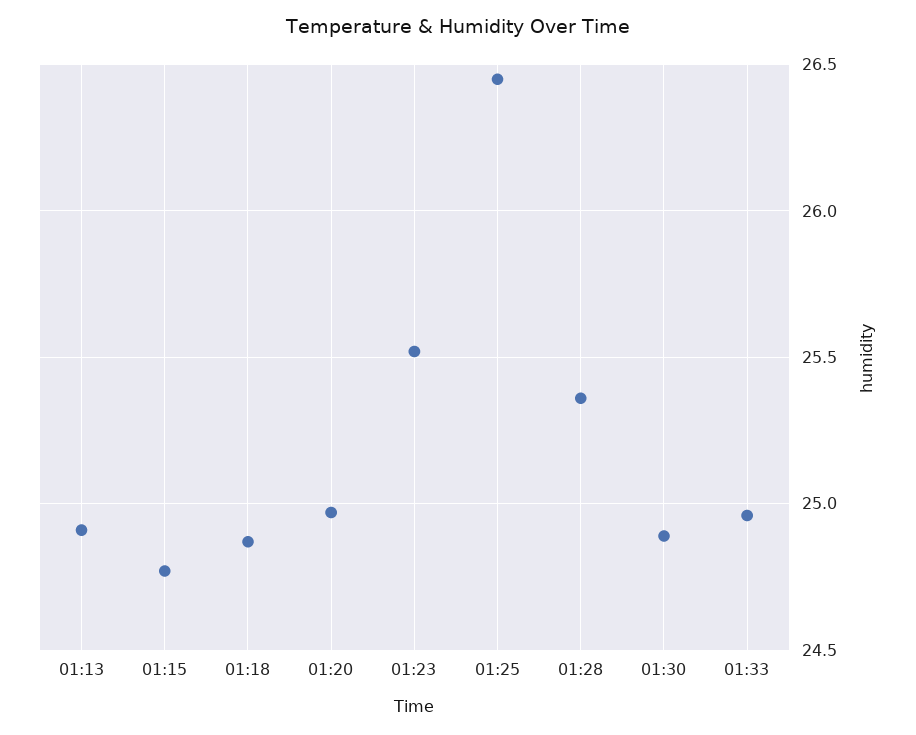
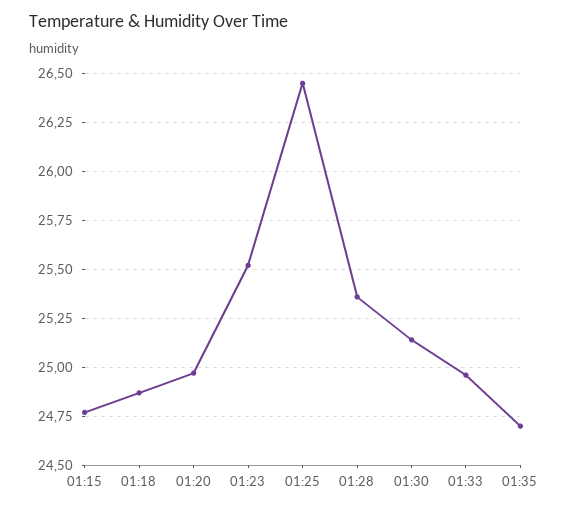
01:13: 24.9 -> none
01:30: 24.9 -> 25.15
01:35: none -> 24.7

